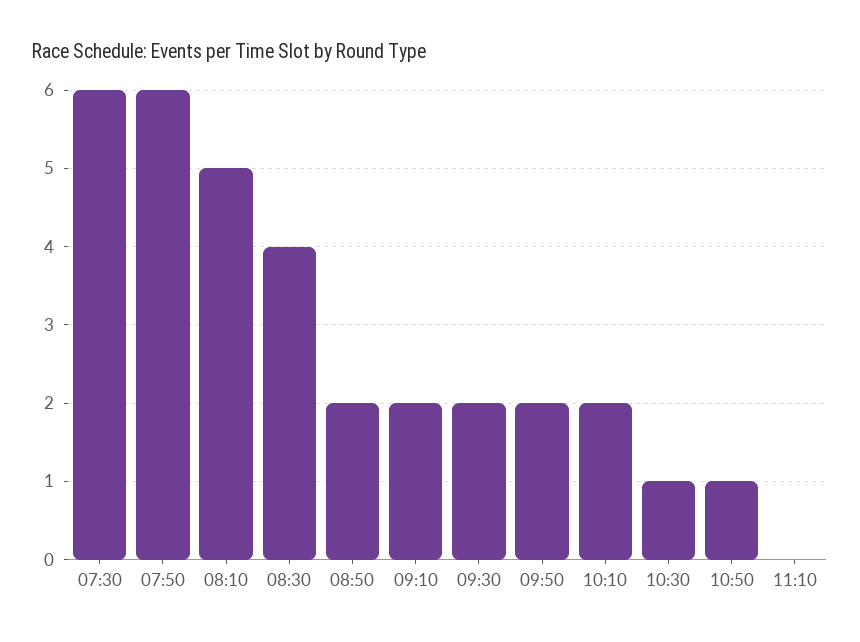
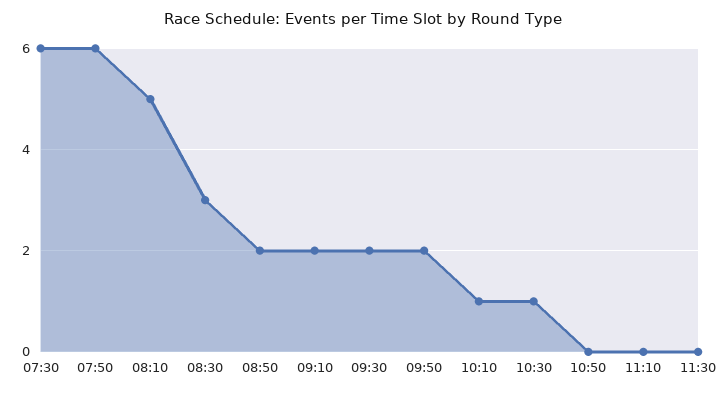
08:30: 4 -> 3
10:10: 2 -> 1
10:50: 1 -> 0
11:30: none -> 0

